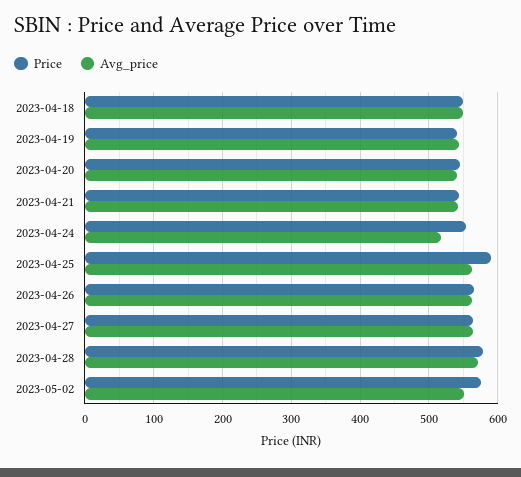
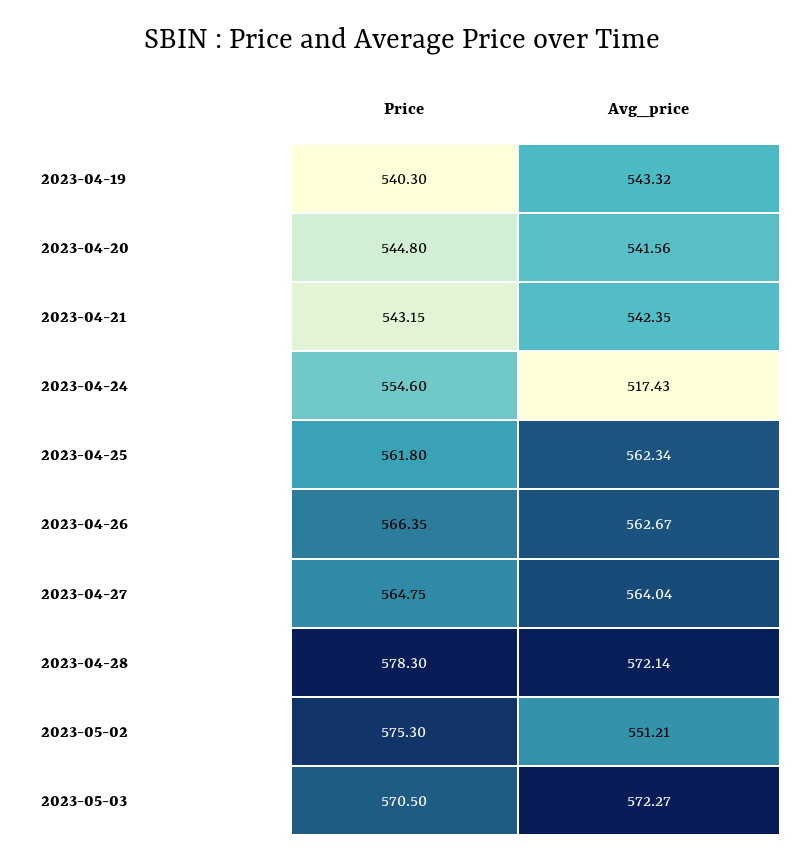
Price, 2023-04-18: 550 -> none
Avg_price, 2023-04-18: 550 -> none
Price, 2023-04-25: 590 -> 561.8
Price, 2023-05-03: none -> 570.5
Avg_price, 2023-05-03: none -> 572.27

